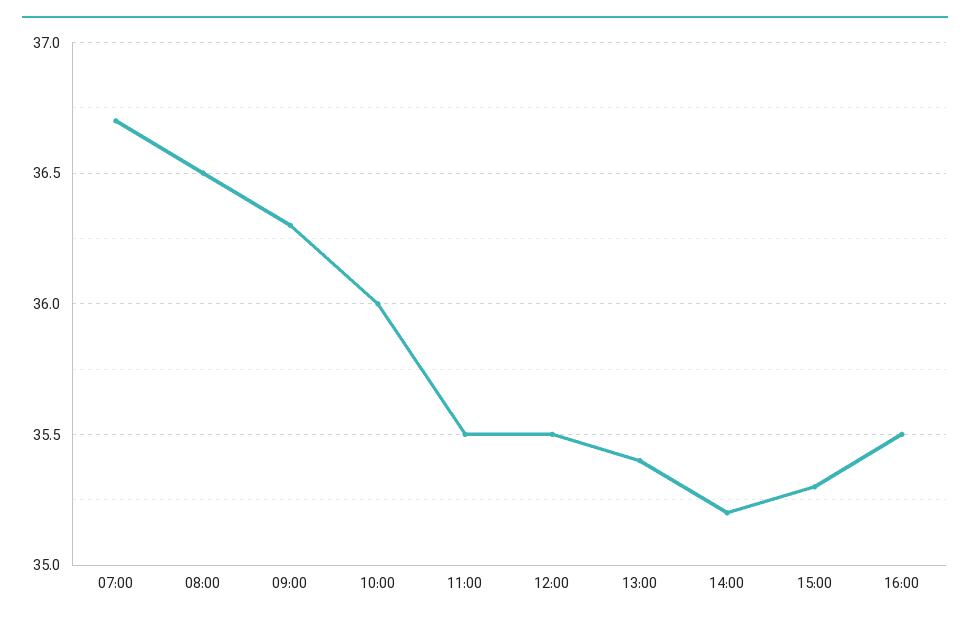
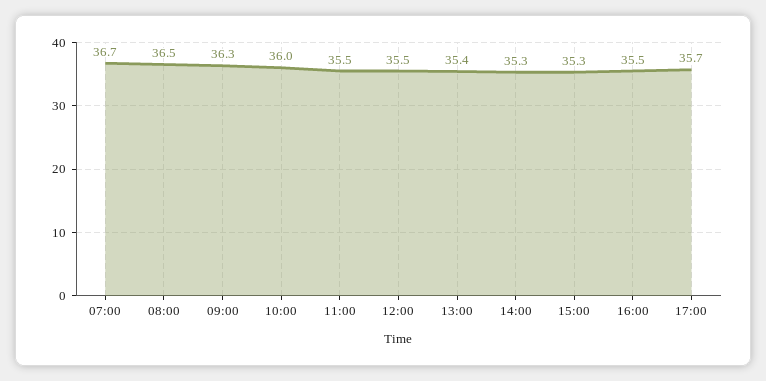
14:00: 35.2 -> 35.3
17:00: none -> 35.7

